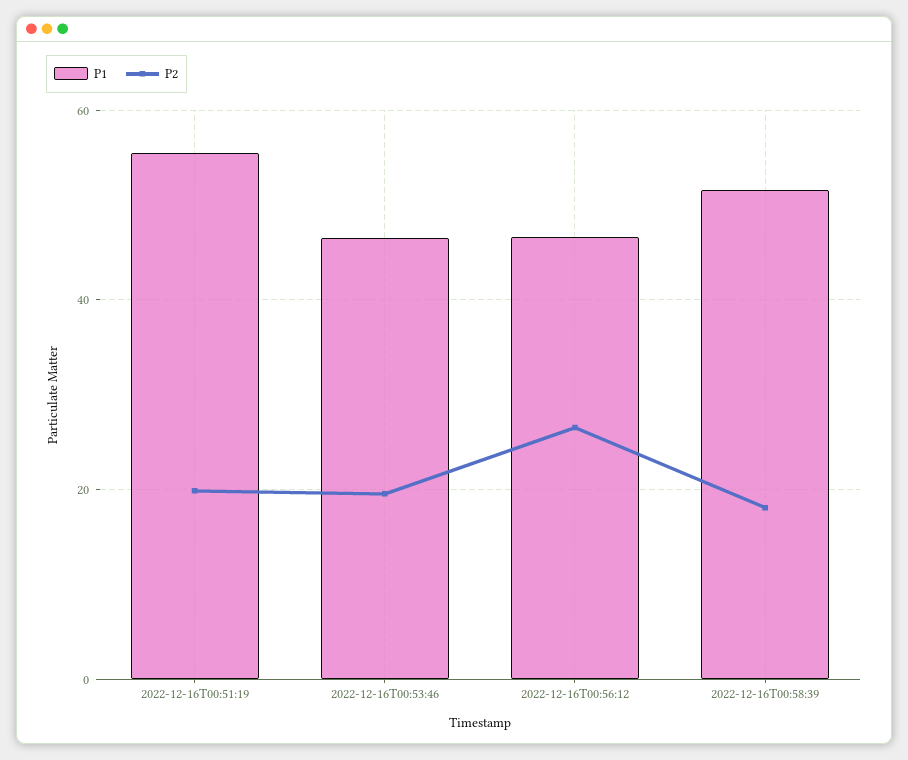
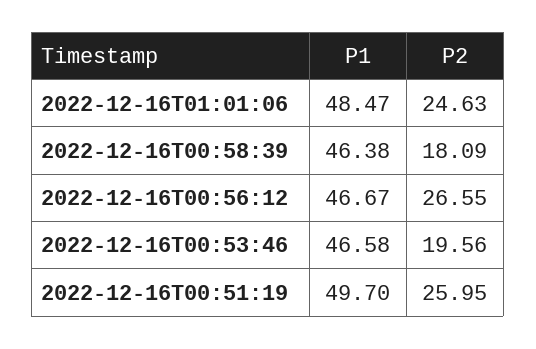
P1, 2022-12-16T00:51:19: 56 -> 49.7
P2, 2022-12-16T00:51:19: 20 -> 25.95
P1, 2022-12-16T00:58:39: 52 -> 46.38
P1, 2022-12-16T01:01:06: none -> 48.47
P2, 2022-12-16T01:01:06: none -> 24.63

